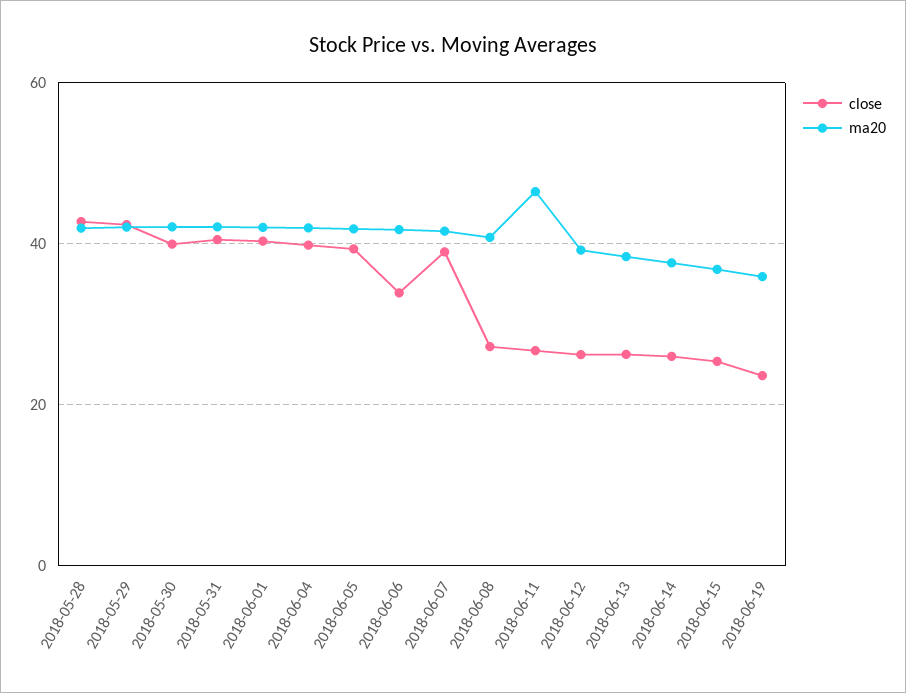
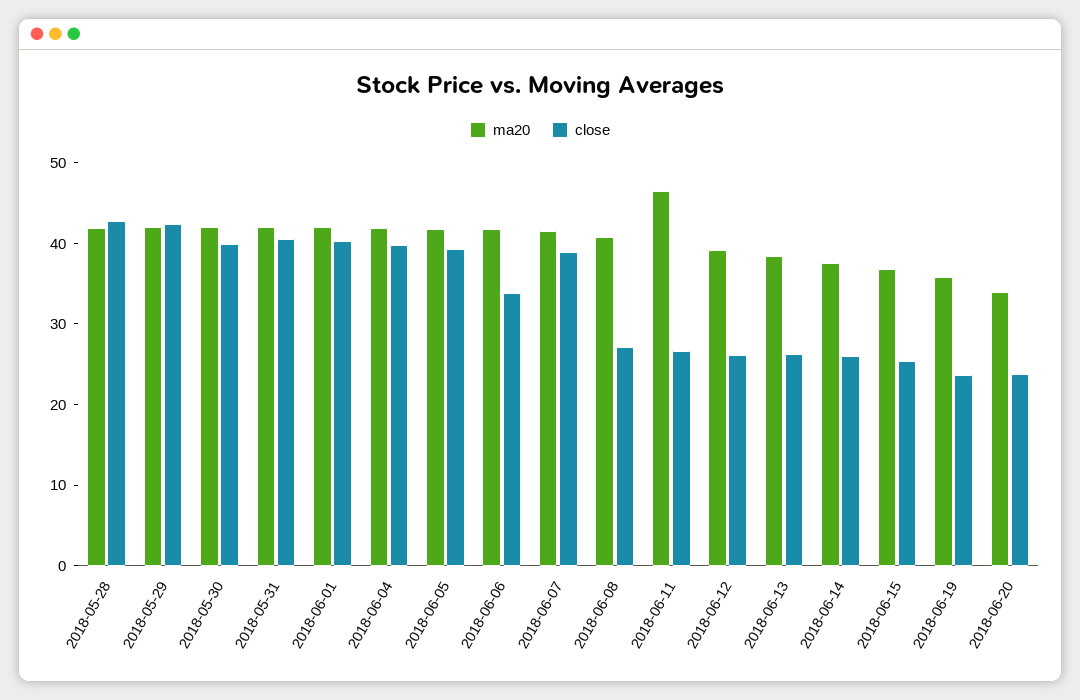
ma20, 2018-06-20: none -> 34
close, 2018-06-20: none -> 24

